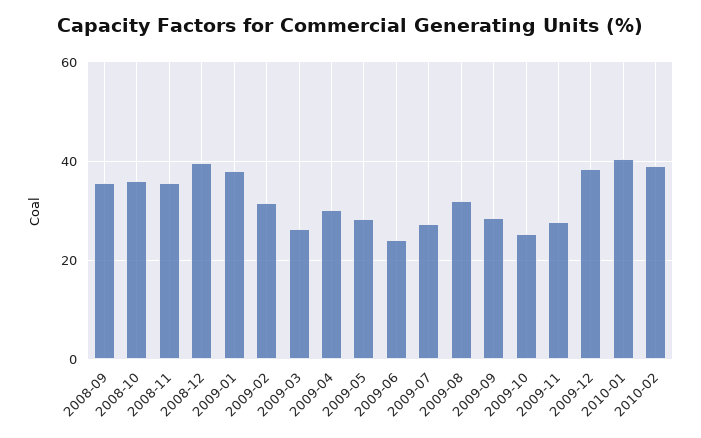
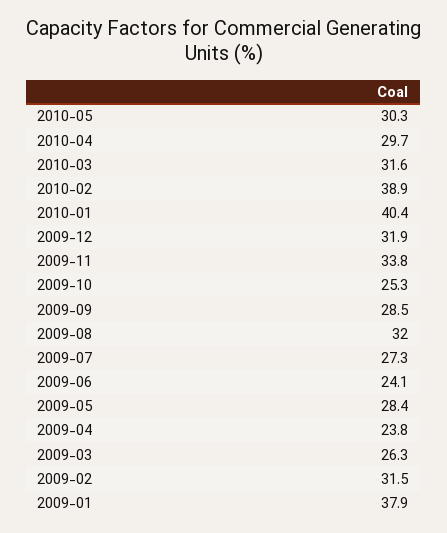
2008-09: 36 -> none
2008-10: 36 -> none
2008-11: 36 -> none
2008-12: 40 -> none
2009-04: 30 -> 23.8
2009-11: 28 -> 33.8
2009-12: 38 -> 31.9
2010-05: none -> 30.3
2010-04: none -> 29.7
2010-03: none -> 31.6

